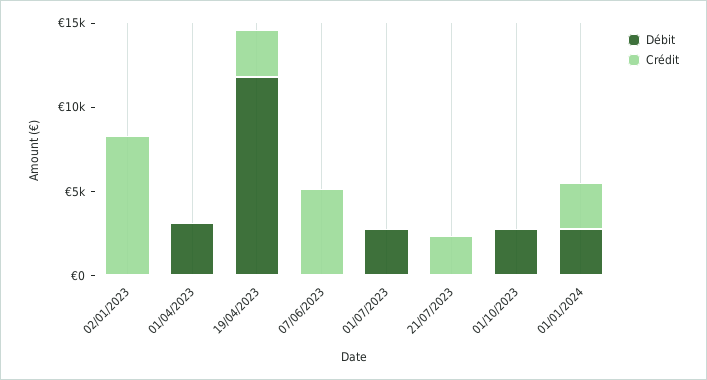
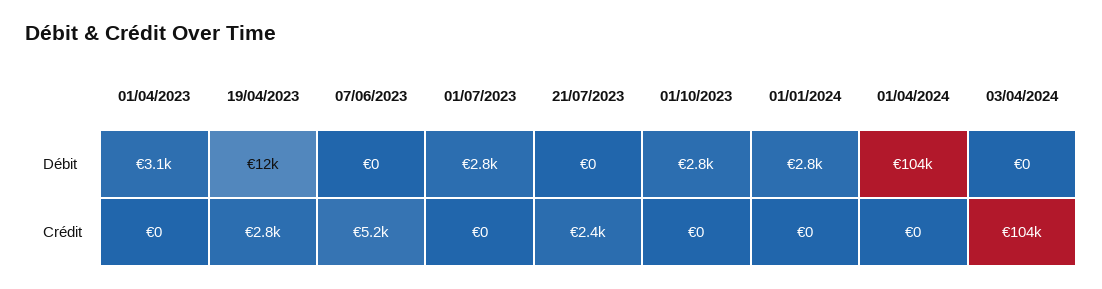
Débit, 02/01/2023: 0 -> none
Crédit, 02/01/2023: 8000 -> none
Crédit, 01/01/2024: 3000 -> 0
Débit, 01/04/2024: none -> 104000
Débit, 03/04/2024: none -> 0
Crédit, 01/04/2024: none -> 0
Crédit, 03/04/2024: none -> 104000

